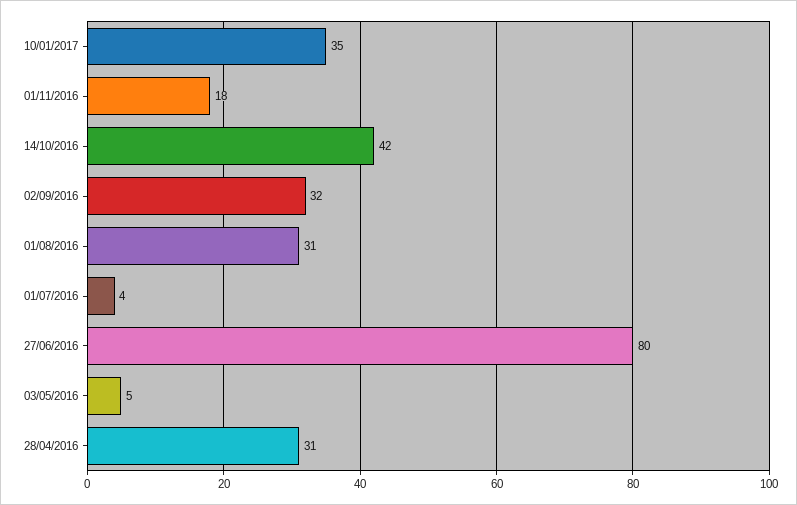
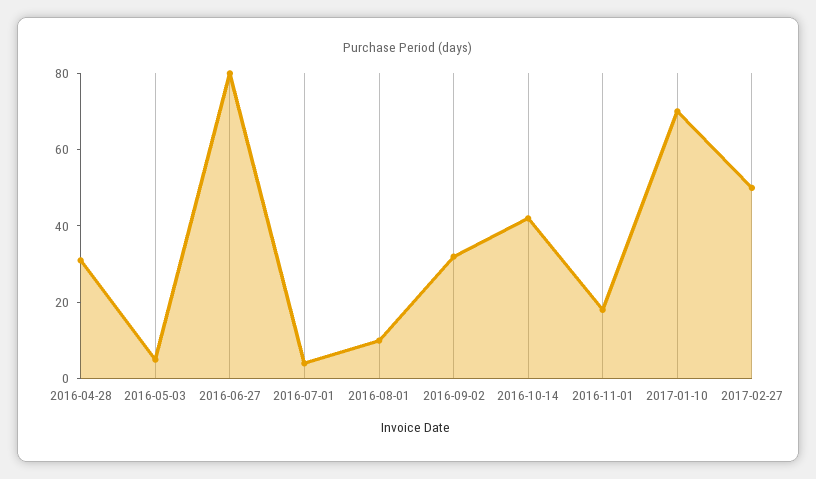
10/01/2017: 35 -> 70
01/08/2016: 31 -> 10
2017-02-27: none -> 50

